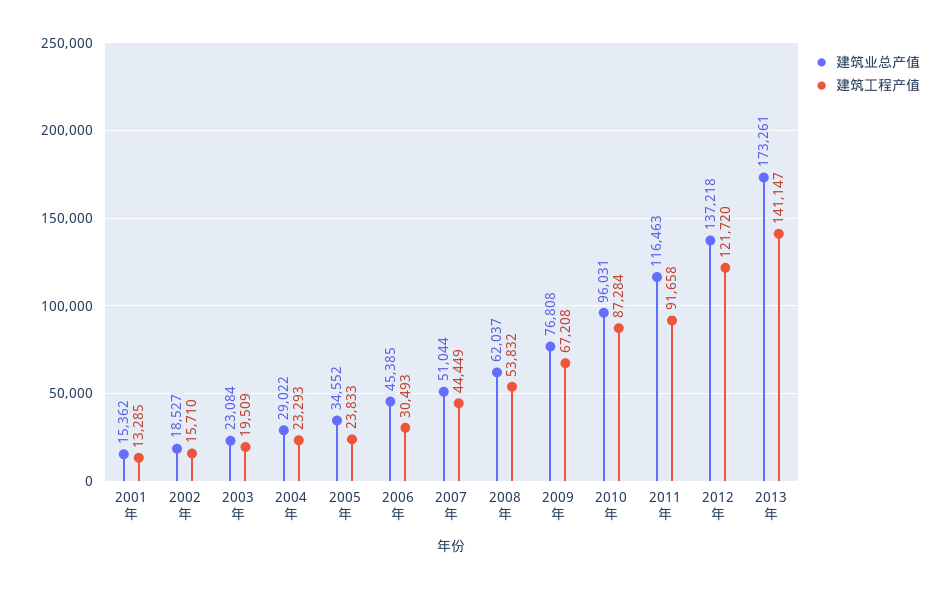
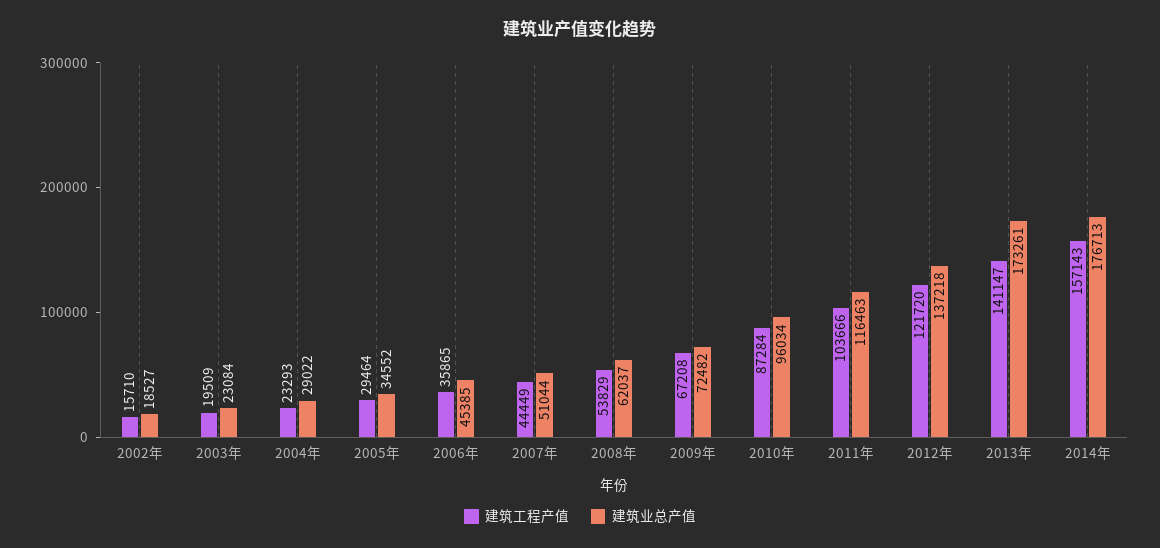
建筑业总产值, 2001年: 15362 -> none
建筑工程产值, 2001年: 13285 -> none
建筑工程产值, 2005年: 23833 -> 29464
建筑工程产值, 2006年: 30493 -> 35865
建筑工程产值, 2008年: 53832 -> 53829
建筑业总产值, 2009年: 76808 -> 72482
建筑业总产值, 2010年: 96031 -> 96034
建筑工程产值, 2011年: 91658 -> 103666
建筑工程产值, 2014年: none -> 157143
建筑业总产值, 2014年: none -> 176713

